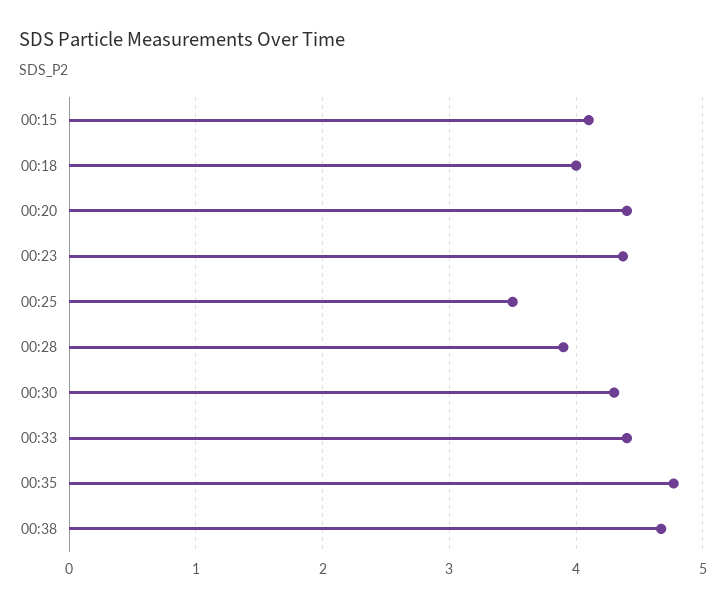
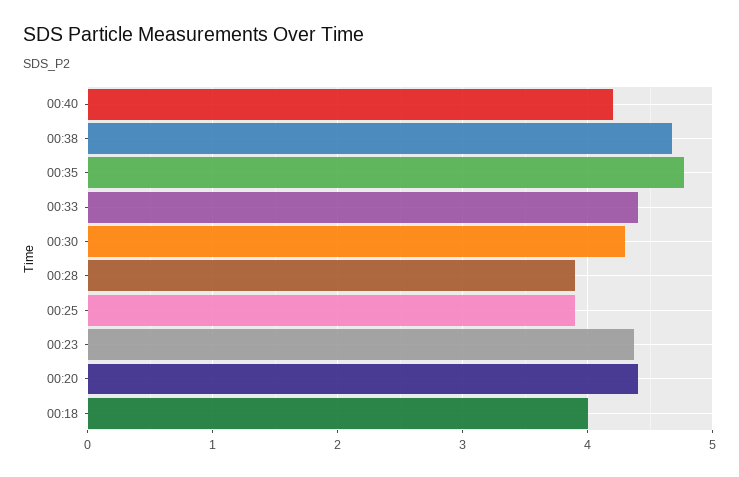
00:15: 4.1 -> none
00:25: 3.5 -> 3.9
00:40: none -> 4.2

